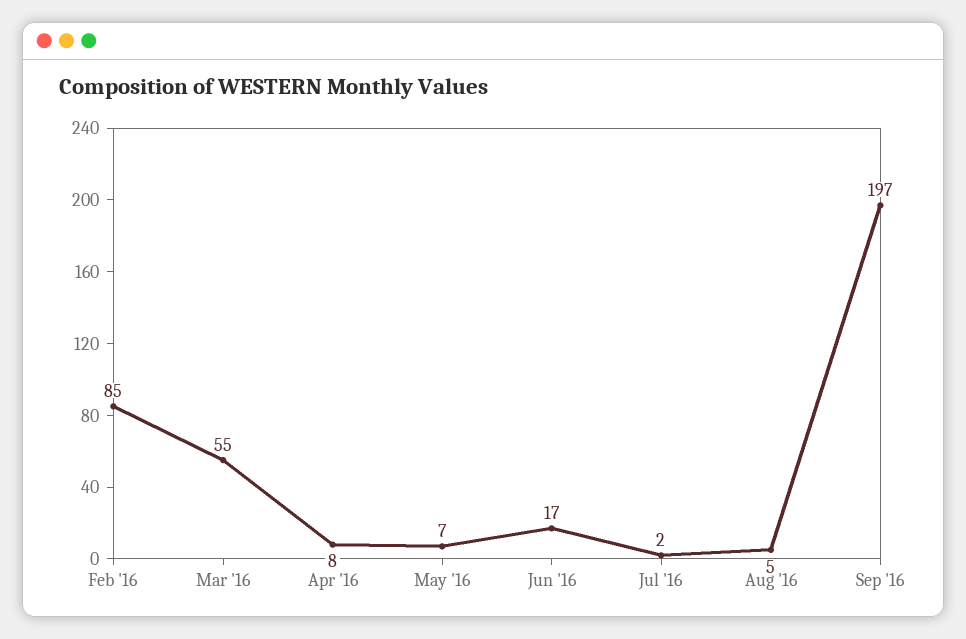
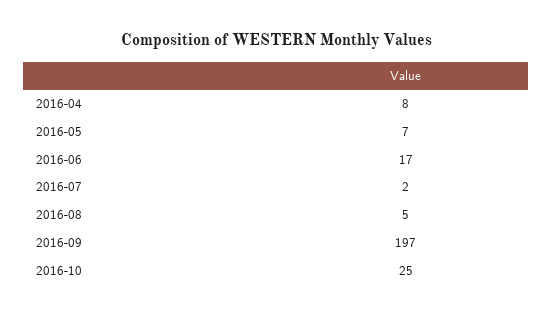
Feb '16: 85 -> none
Mar '16: 55 -> none
2016-10: none -> 25

